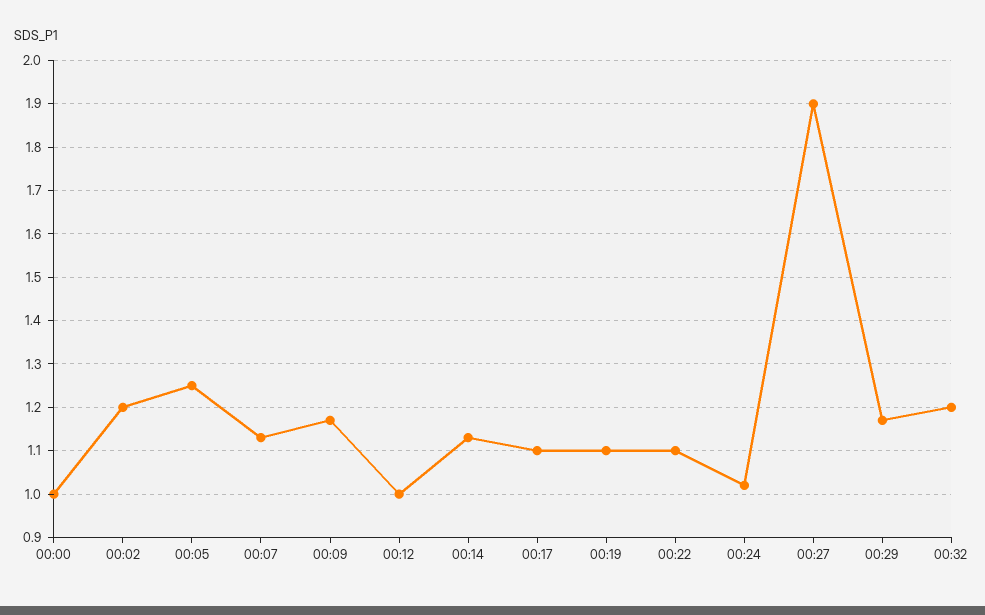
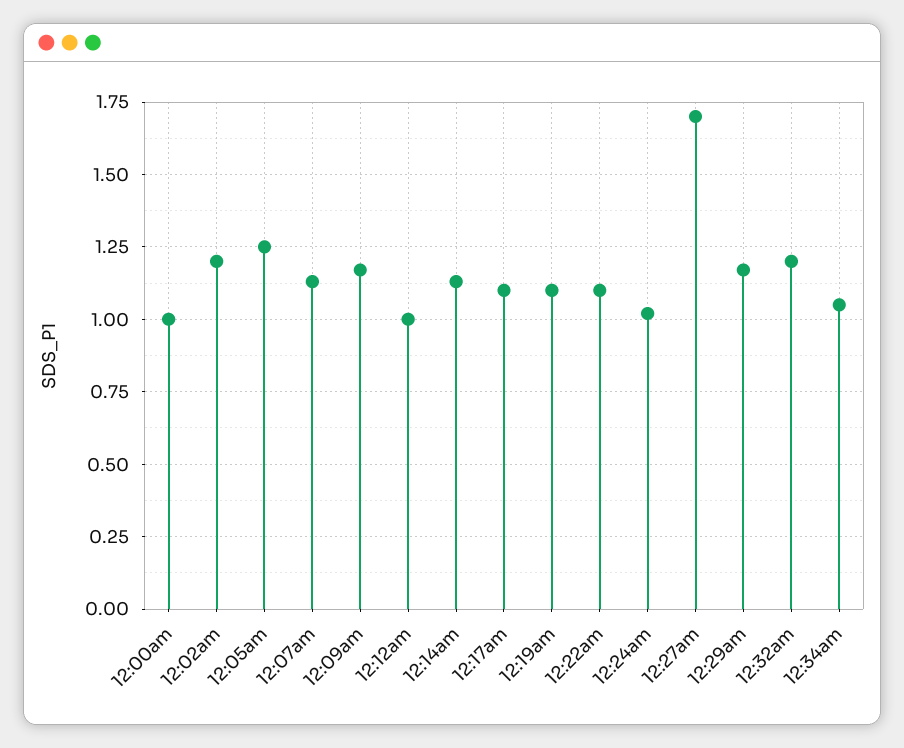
00:27: 1.9 -> 1.7
12:34am: none -> 1.05

